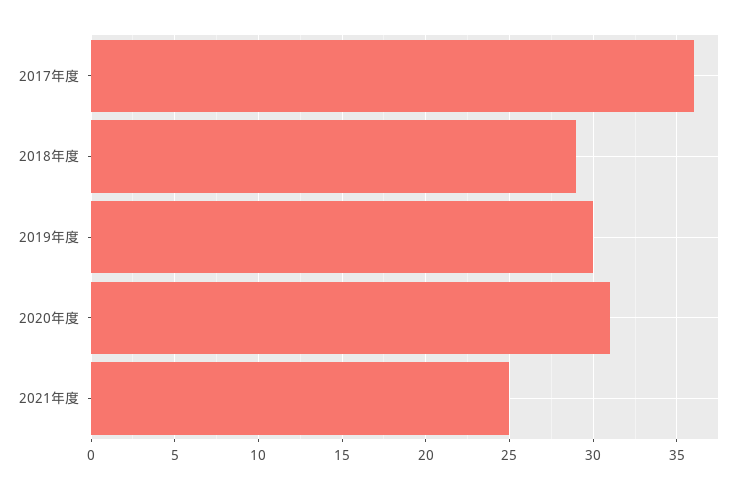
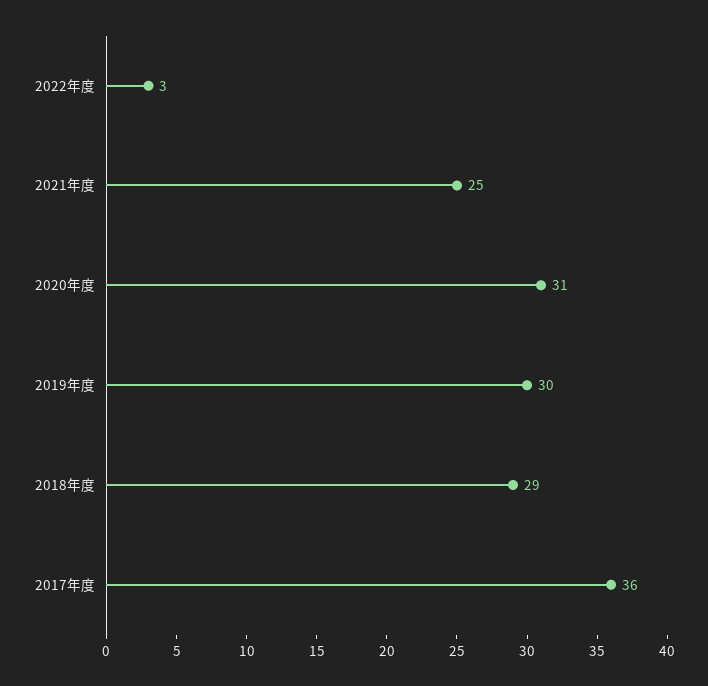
2022年度: none -> 3

